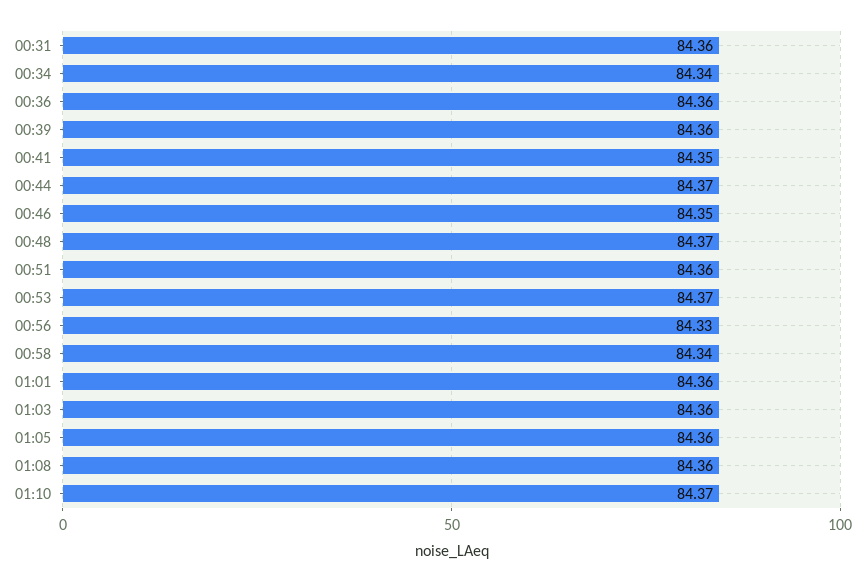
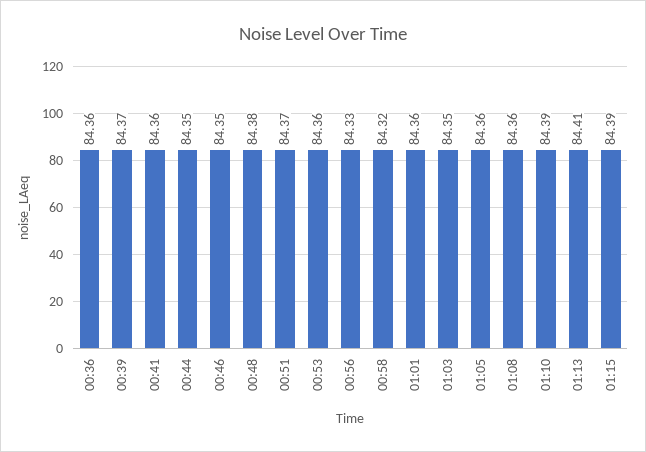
00:31: 84.36 -> none
00:34: 84.34 -> none
00:39: 84.36 -> 84.37
00:41: 84.35 -> 84.36
00:44: 84.37 -> 84.35
00:48: 84.37 -> 84.38
00:51: 84.36 -> 84.37
00:53: 84.37 -> 84.36
00:58: 84.34 -> 84.32
01:03: 84.36 -> 84.35
01:10: 84.37 -> 84.39
01:13: none -> 84.41
01:15: none -> 84.39

